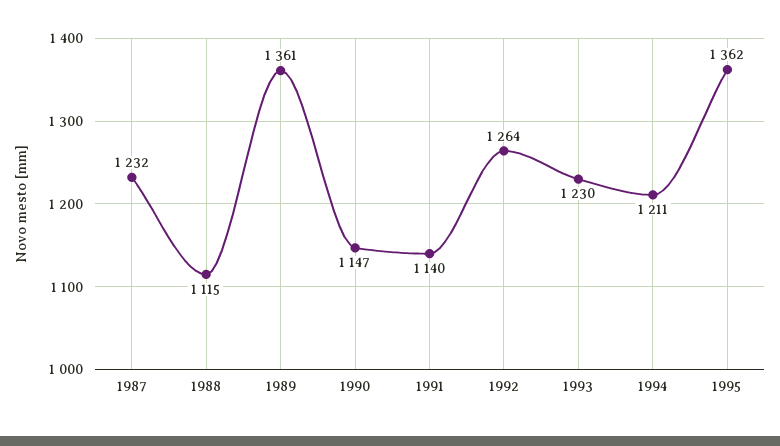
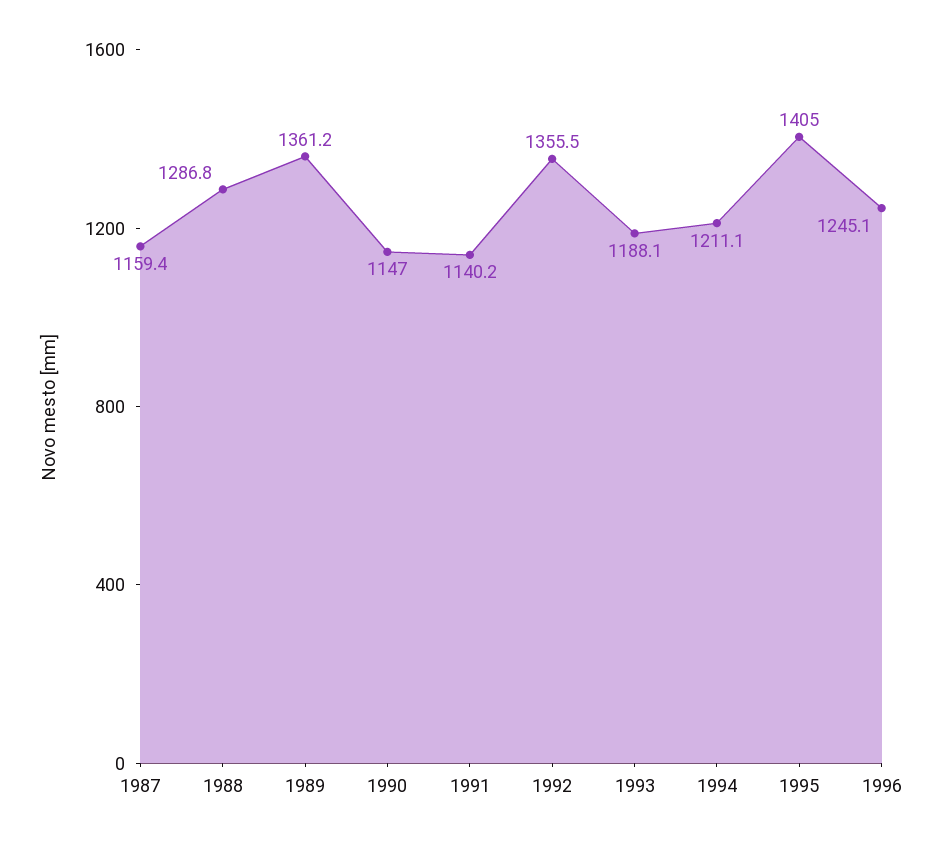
1987: 1232 -> 1159.4
1988: 1115 -> 1286.8
1992: 1264 -> 1355.5
1993: 1230 -> 1188.1
1995: 1362 -> 1405
1996: none -> 1245.1

